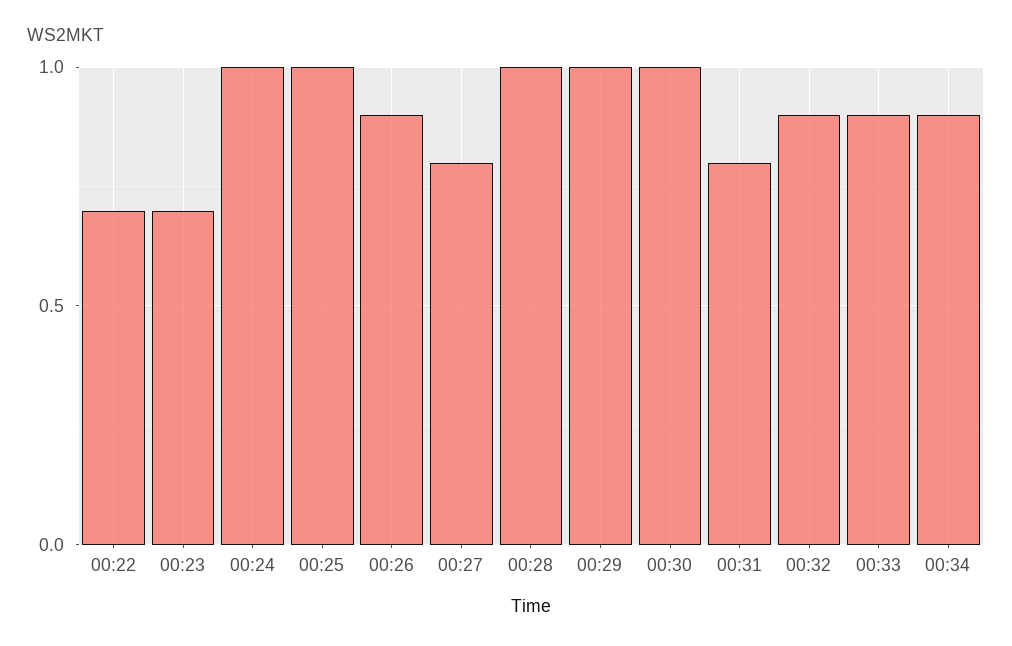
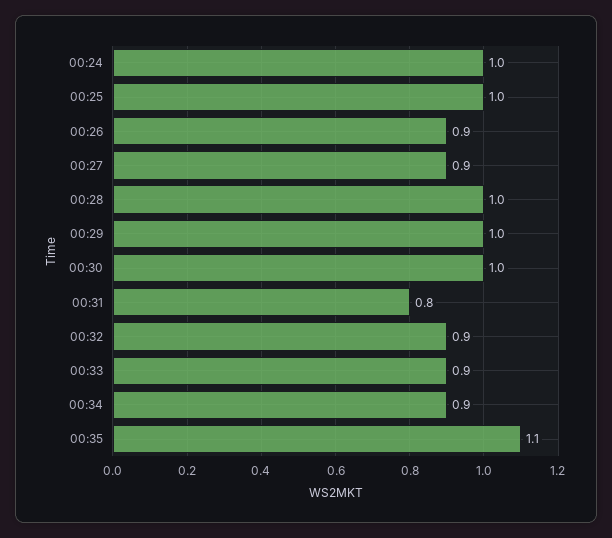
00:22: 0.7 -> none
00:23: 0.7 -> none
00:27: 0.8 -> 0.9
00:35: none -> 1.1

